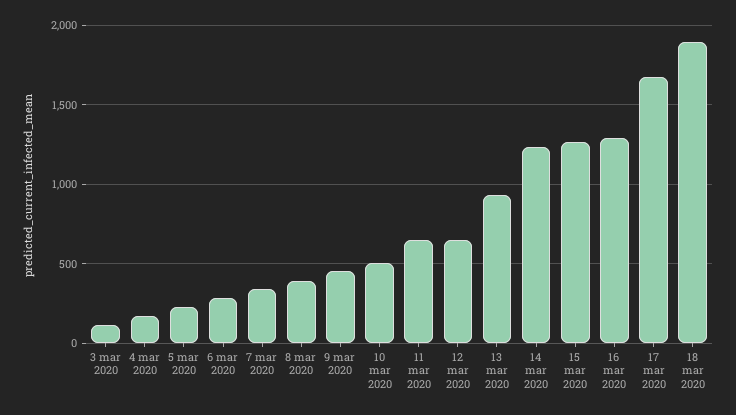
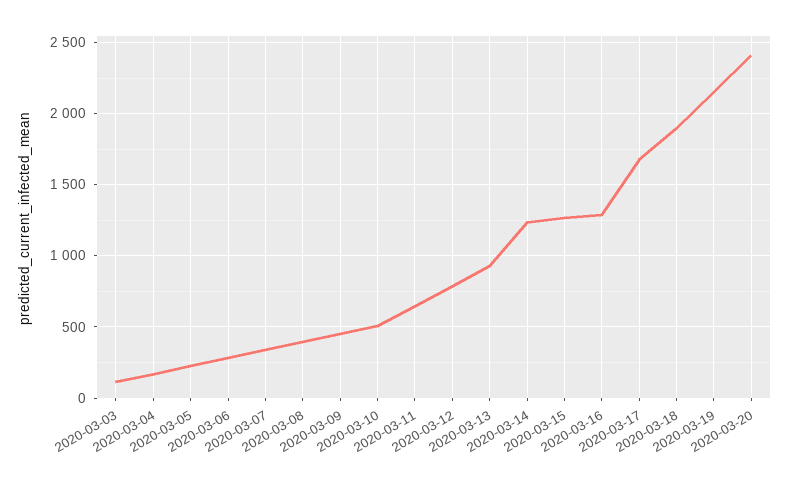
12 mar 2020: 650 -> 800
2020-03-19: none -> 2150
2020-03-20: none -> 2400

